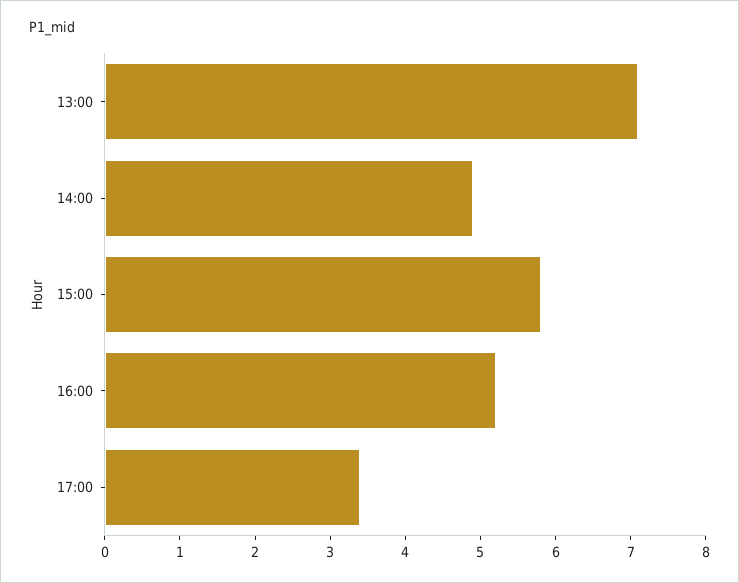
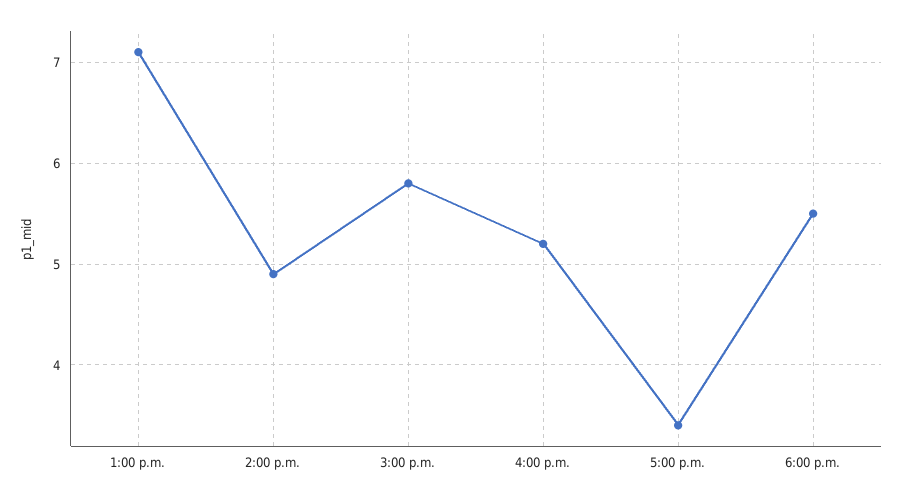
6:00 p.m.: none -> 5.5

